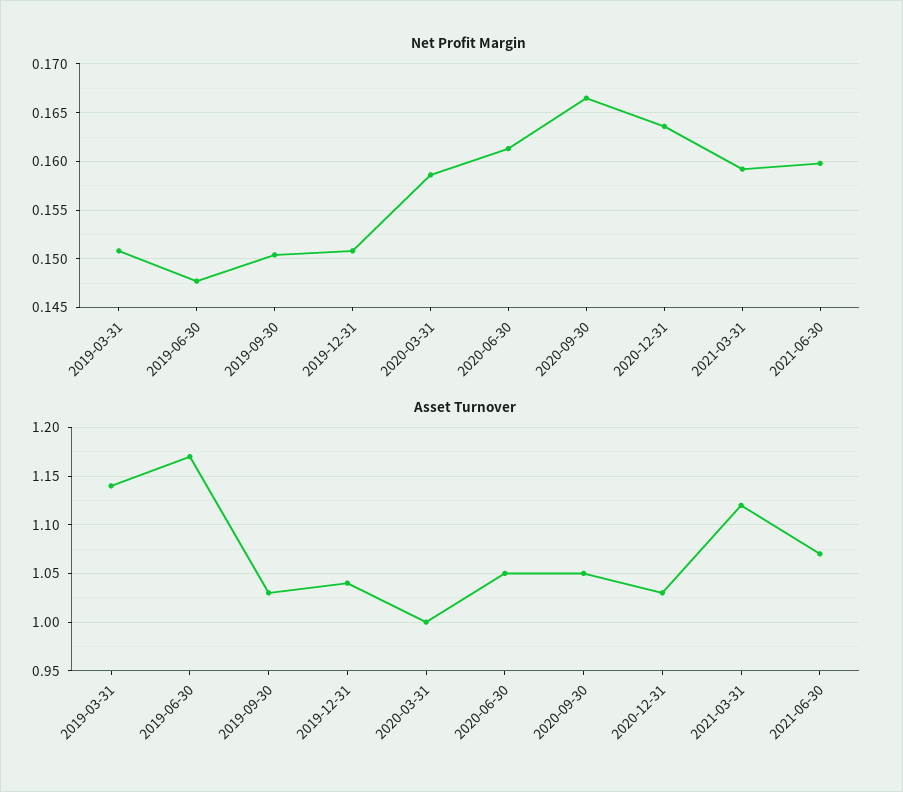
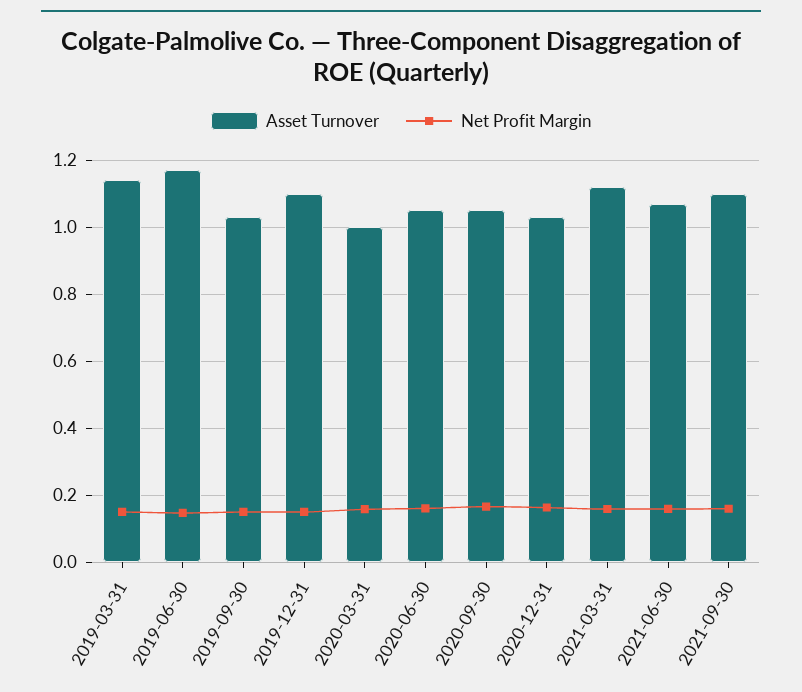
Asset Turnover, 2019-12-31: 1.04 -> 1.1
Asset Turnover, 2021-09-30: none -> 1.1
Net Profit Margin, 2021-09-30: none -> 0.16

